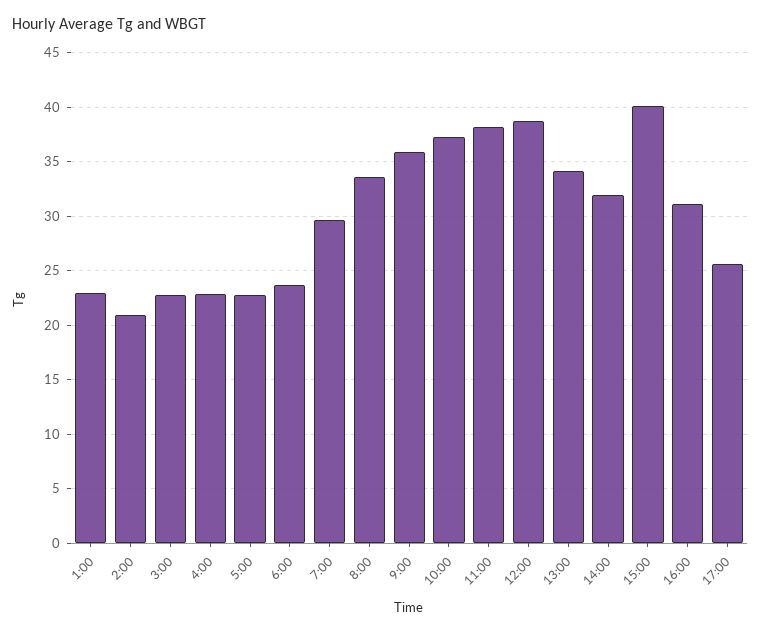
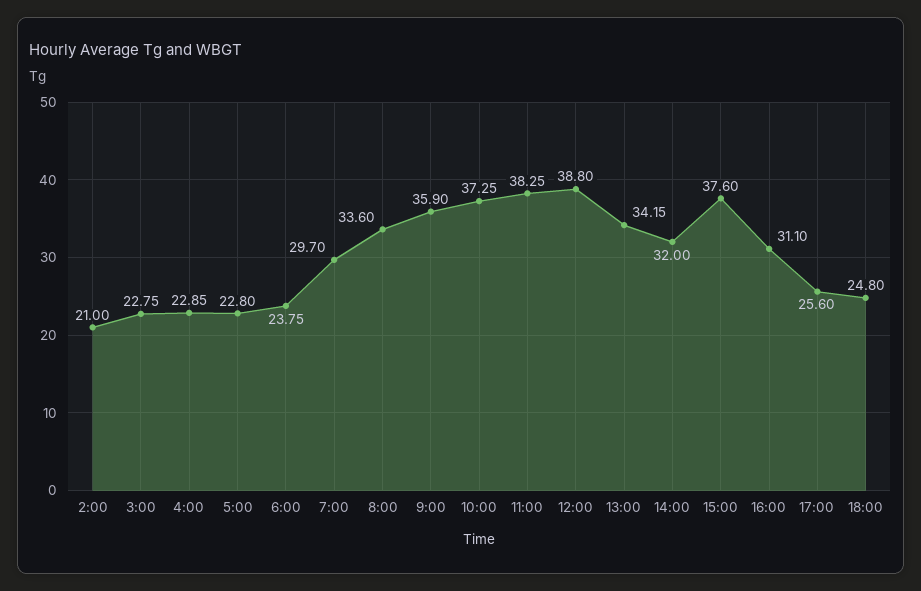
1:00: 23 -> none
15:00: 40 -> 37.6
18:00: none -> 24.8

